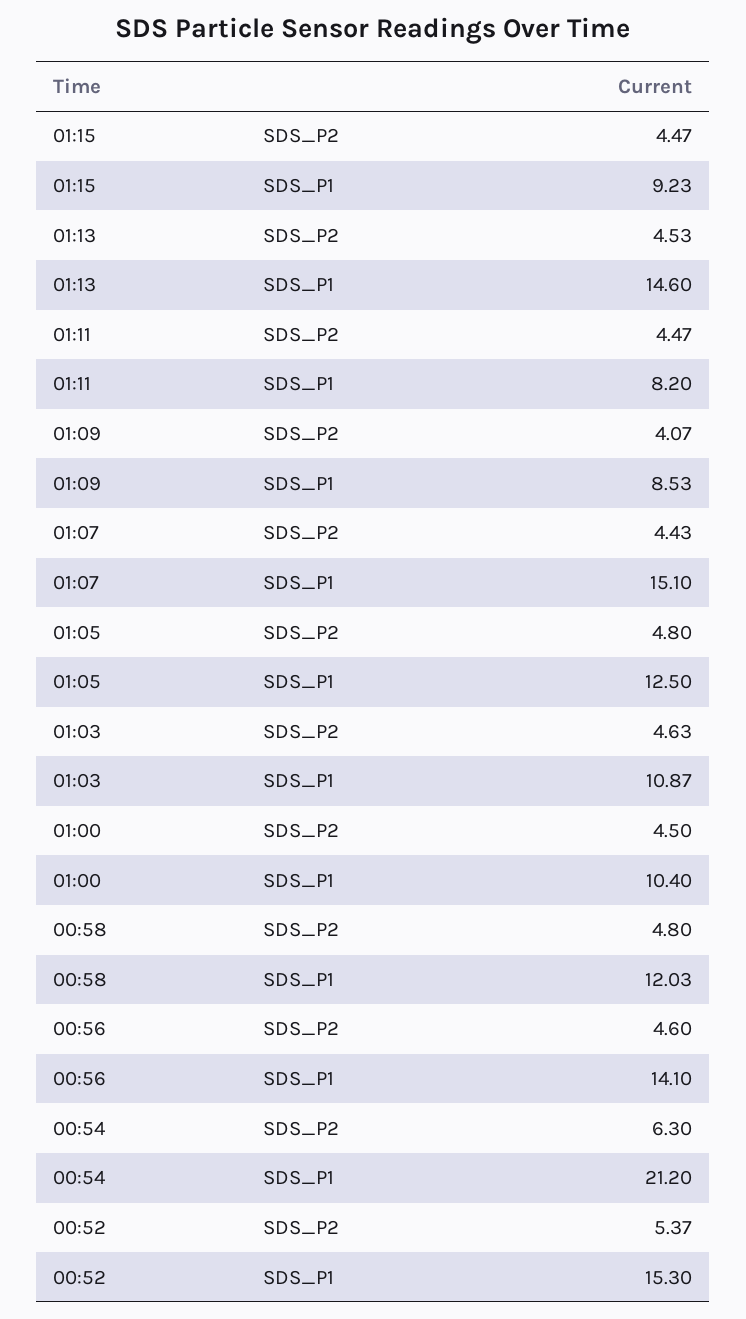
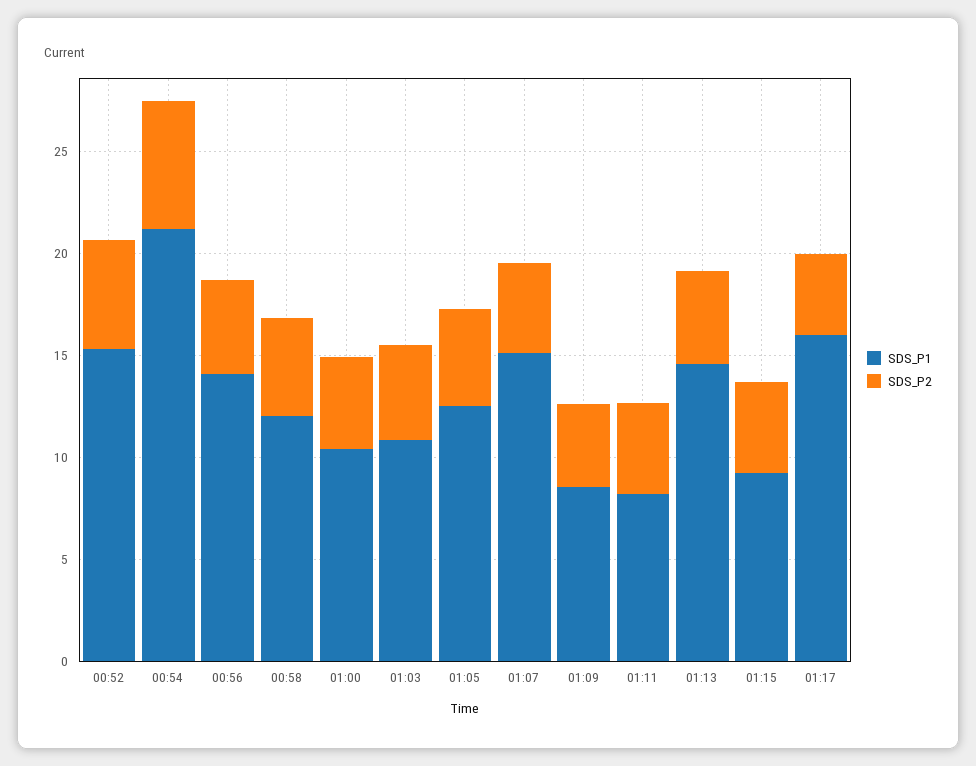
SDS_P1, 01:17: none -> 16
SDS_P2, 01:17: none -> 4

